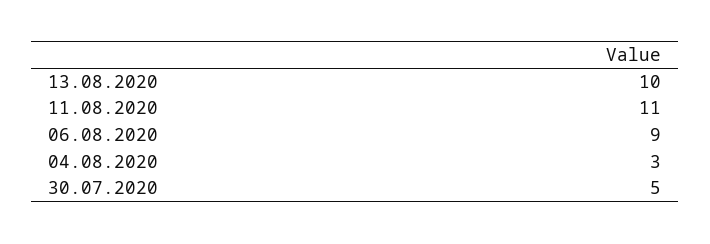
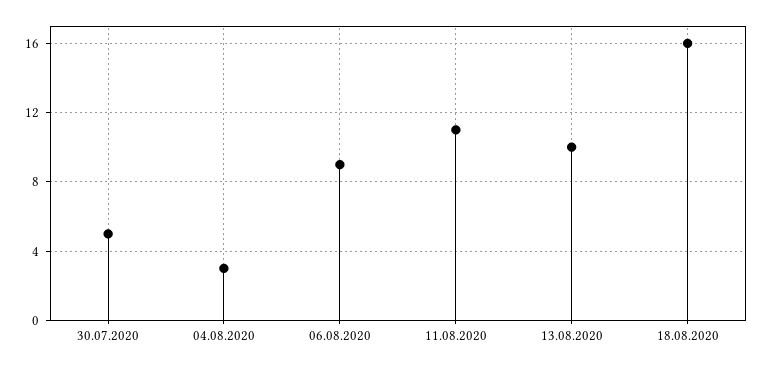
18.08.2020: none -> 16

